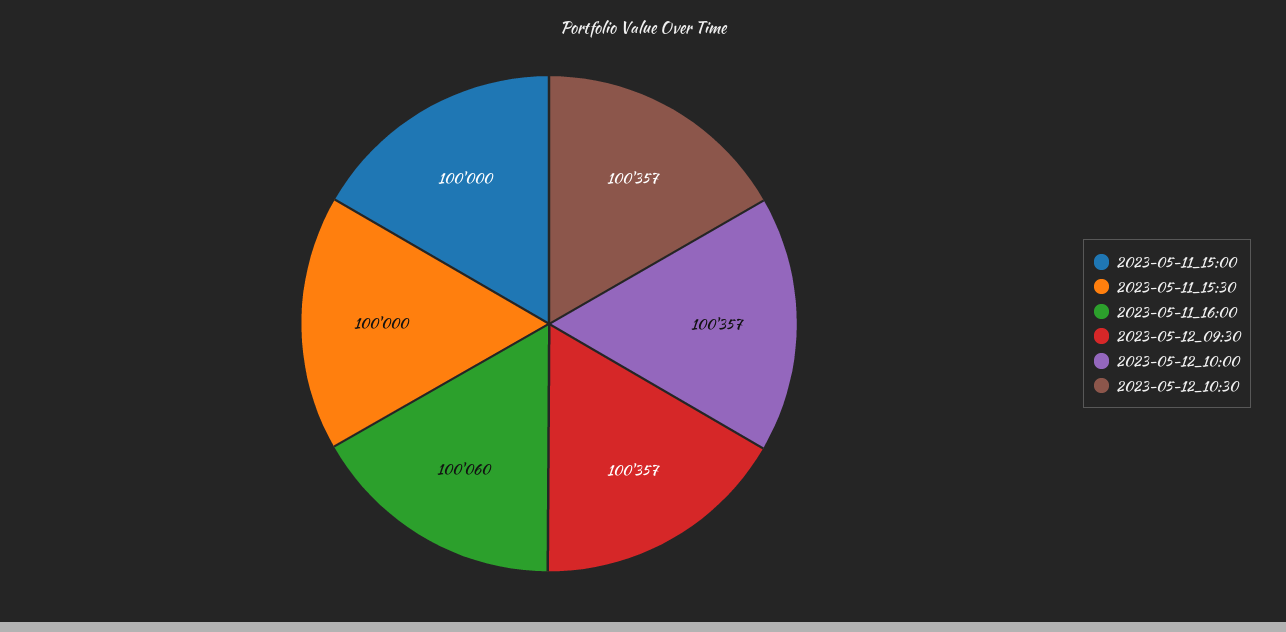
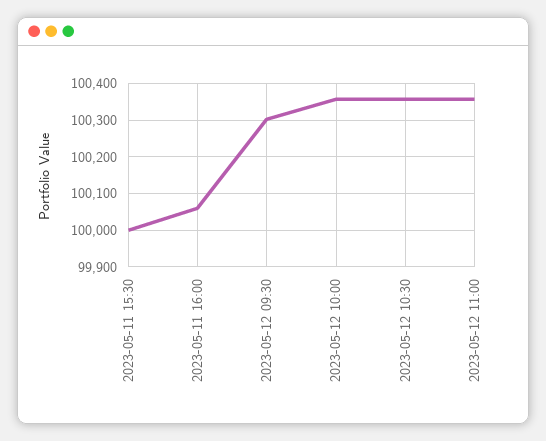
2023-05-11_15:00: 100000 -> none
2023-05-12_09:30: 100357 -> 100300
2023-05-12 11:00: none -> 100360

